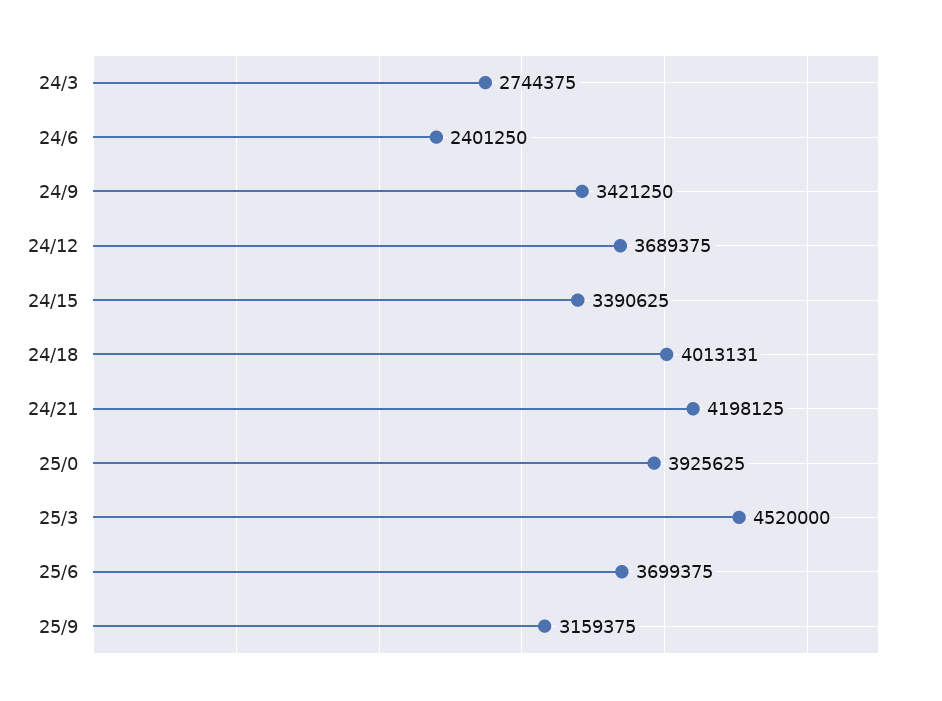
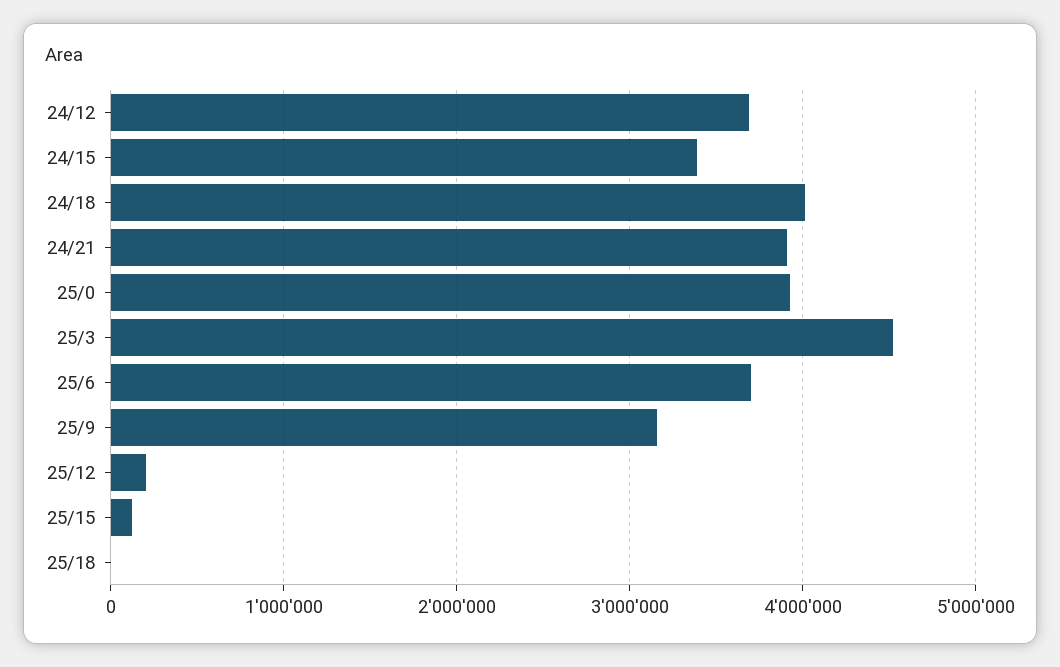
24/3: 2744375 -> none
24/6: 2401250 -> none
24/9: 3421250 -> none
24/21: 4198125 -> 3900000
25/12: none -> 200000
25/15: none -> 100000
25/18: none -> 0

